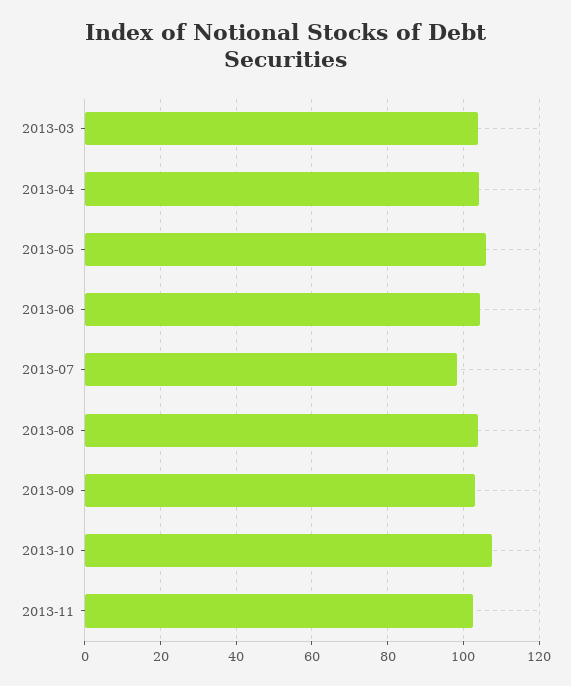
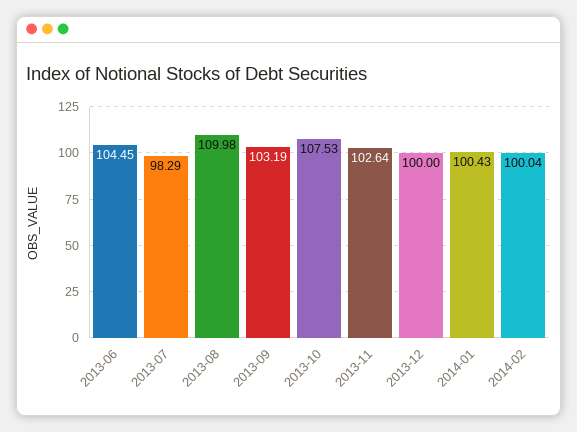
2013-03: 104 -> none
2013-04: 104 -> none
2013-05: 106 -> none
2013-08: 104 -> 109.98
2013-12: none -> 100
2014-01: none -> 100.43
2014-02: none -> 100.04

